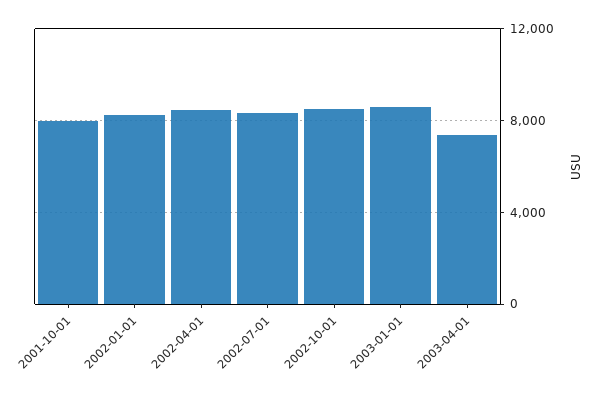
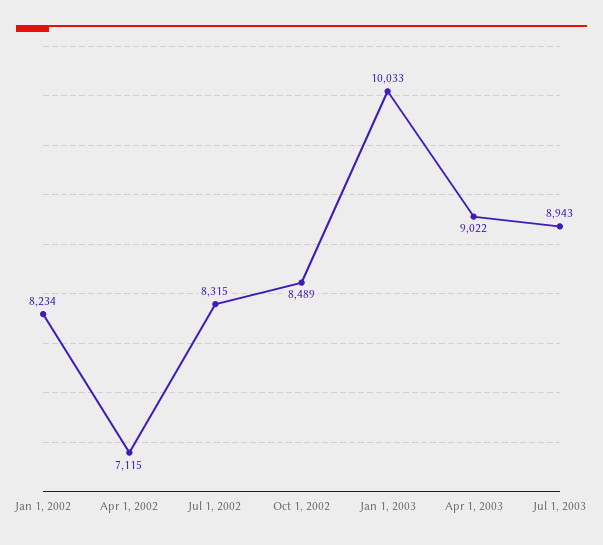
2001-10-01: 8000 -> none
2002-04-01: 8500 -> 7115
2003-01-01: 8500 -> 10033
2003-04-01: 7500 -> 9022
Jul 1, 2003: none -> 8943

